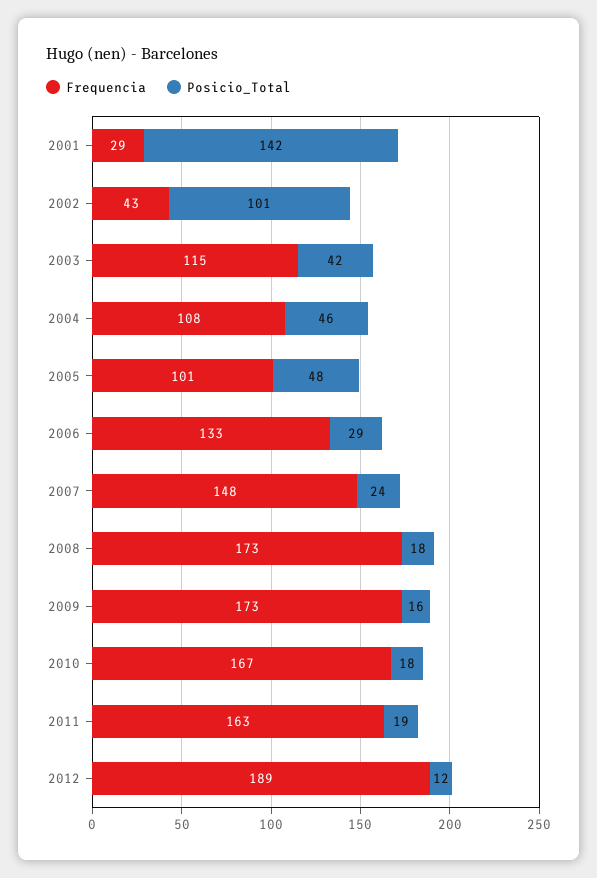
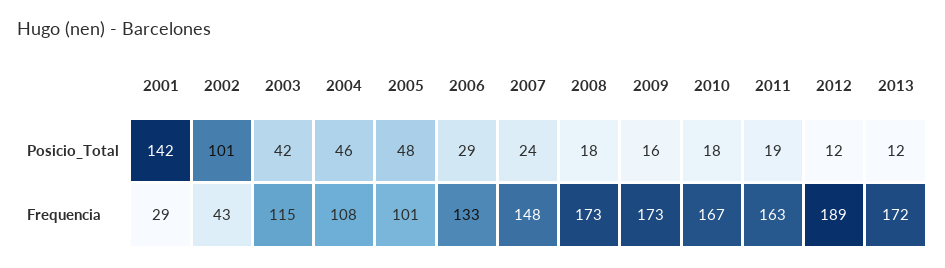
Posicio_Total, 2013: none -> 12
Frequencia, 2013: none -> 172

